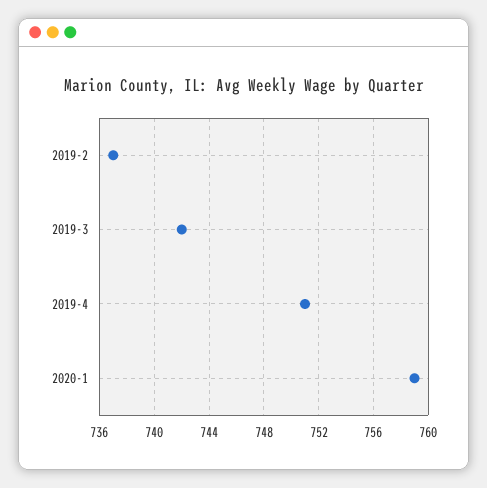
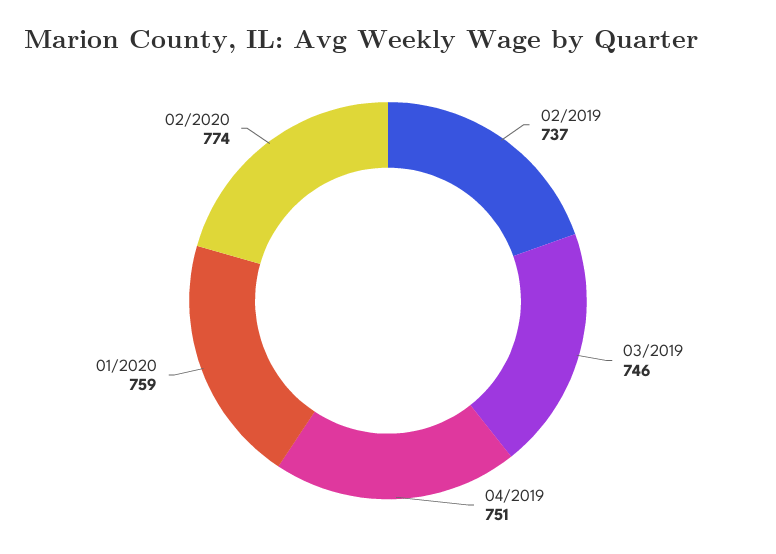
2019-3: 742 -> 746
02/2020: none -> 774

